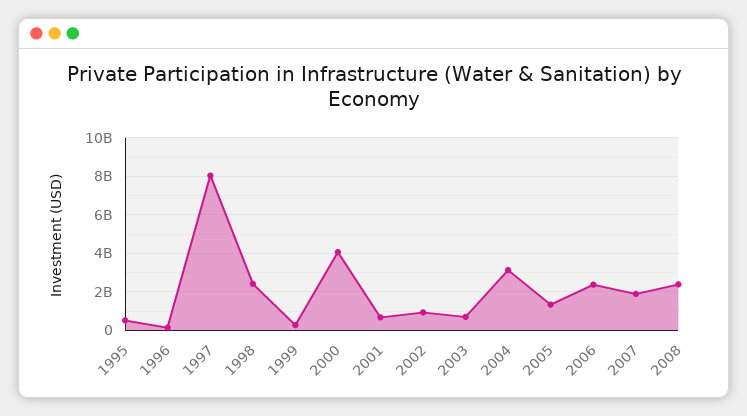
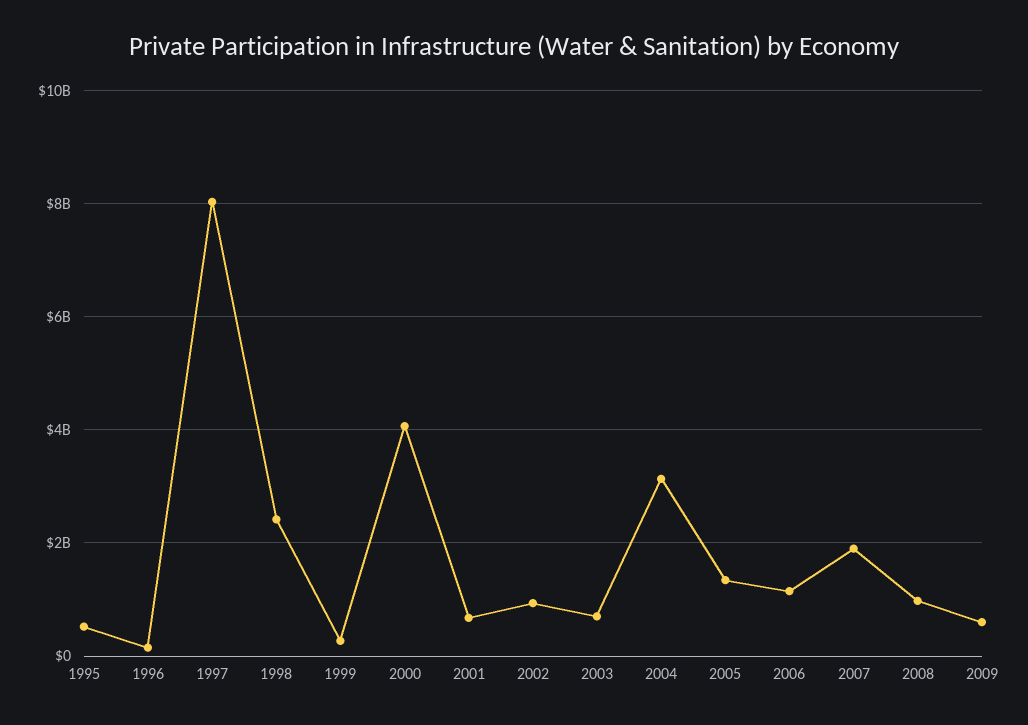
2006: 2500000000 -> 1200000000
2008: 2500000000 -> 1000000000
2009: none -> 600000000

